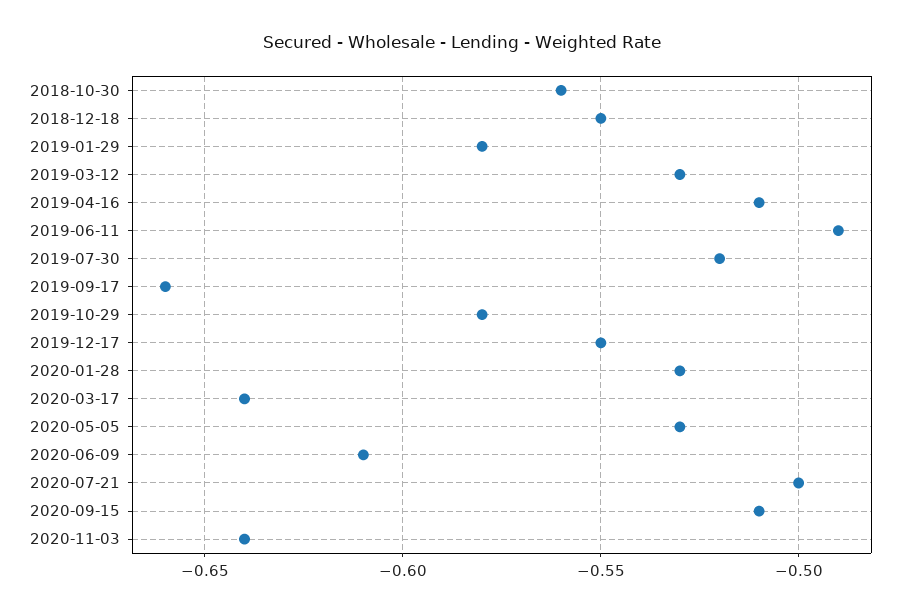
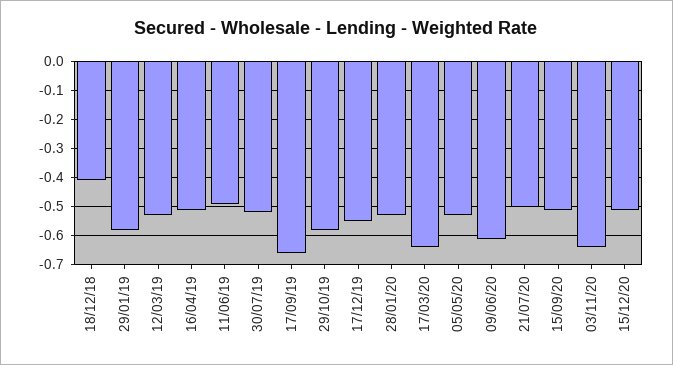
2018-10-30: -0.56 -> none
2018-12-18: -0.55 -> -0.4
15/12/20: none -> -0.5

